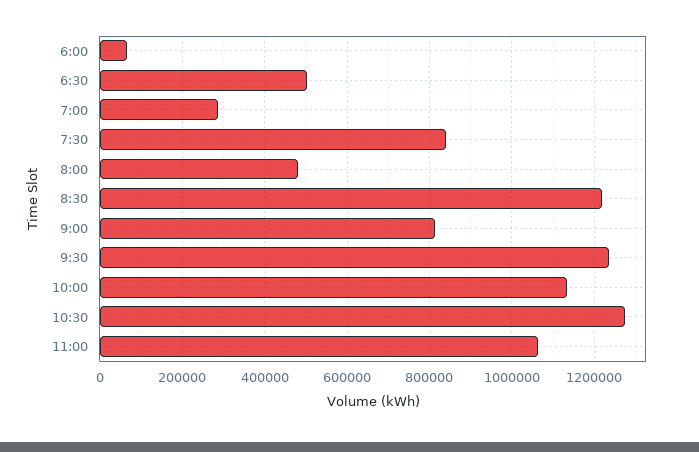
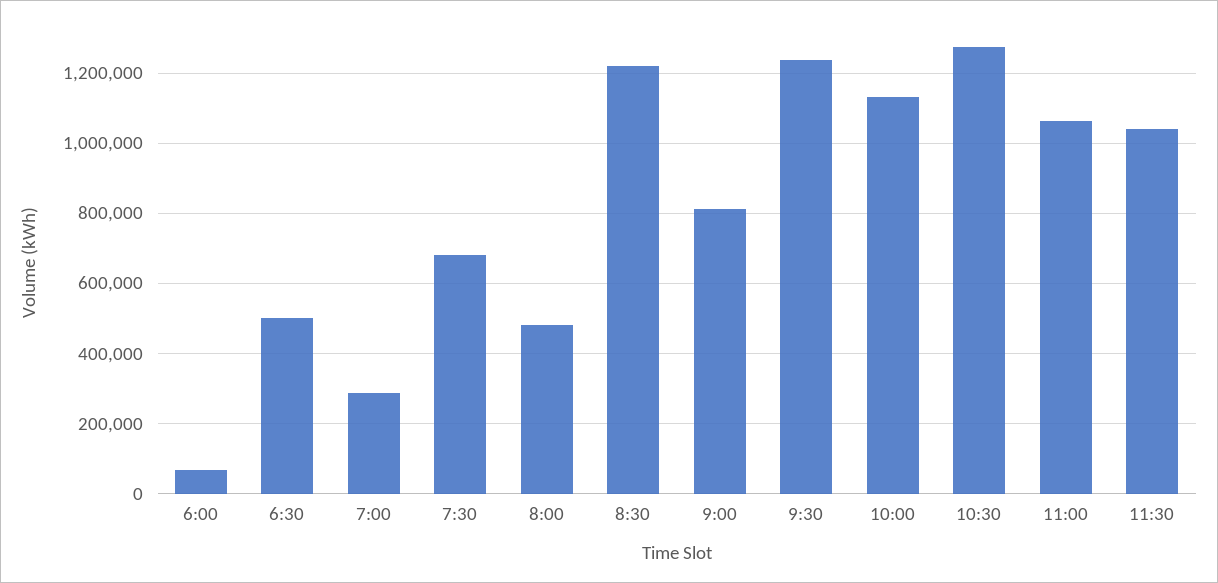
7:30: 840000 -> 680000
11:30: none -> 1040000

